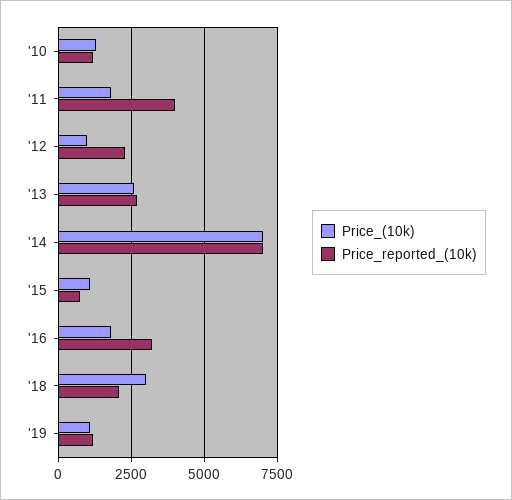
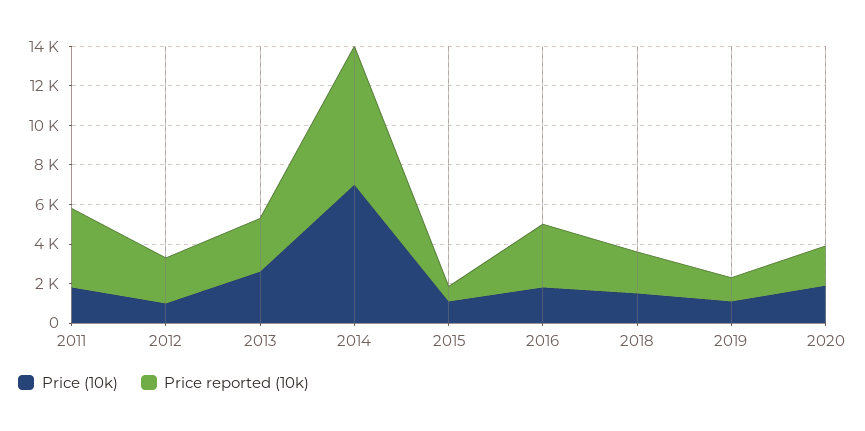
Price_(10k), '10: 1250 -> none
Price_reported_(10k), '10: 1250 -> none
Price_(10k), '18: 3000 -> 1500
Price_(10k), 2020: none -> 2000
Price_reported_(10k), 2020: none -> 2000

